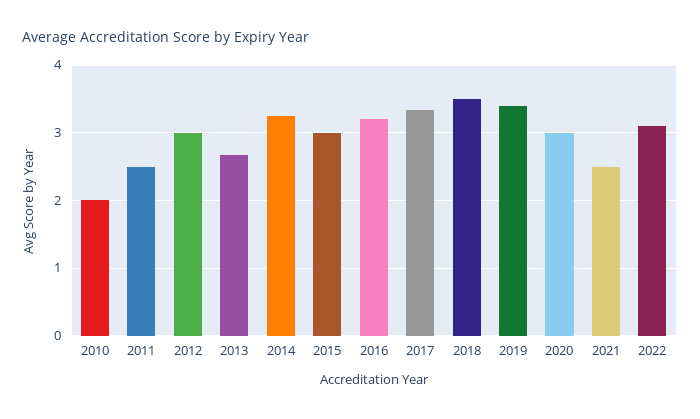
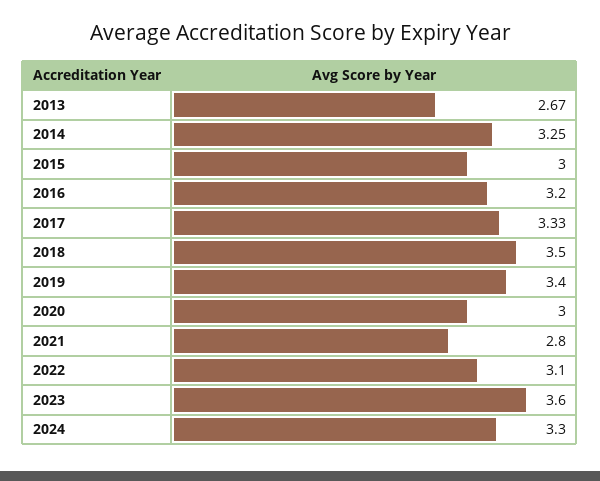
2010: 2 -> none
2011: 2.5 -> none
2012: 3 -> none
2021: 2.5 -> 2.8
2023: none -> 3.6
2024: none -> 3.3

